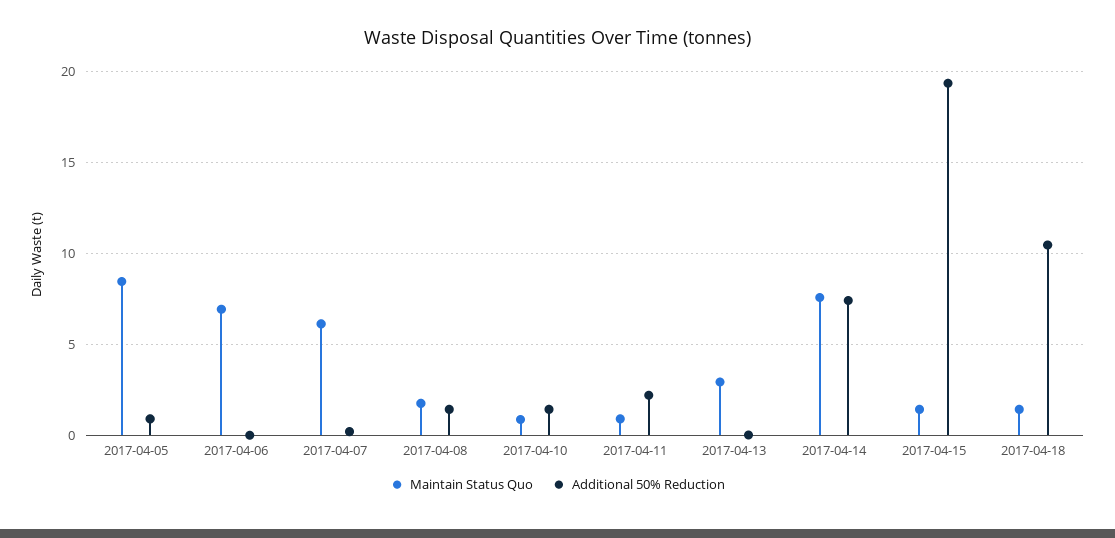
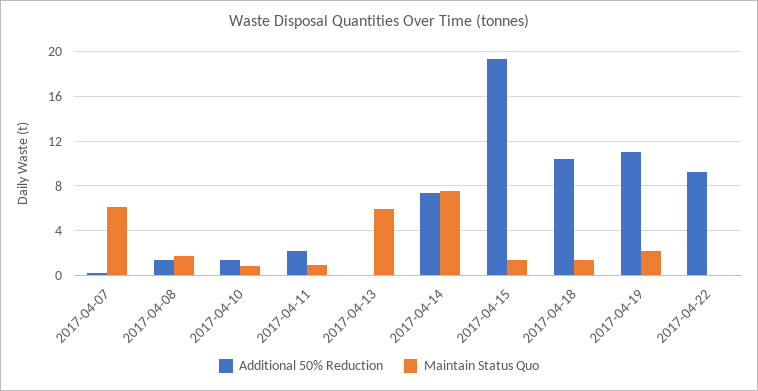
Maintain Status Quo, 2017-04-05: 8.5 -> none
Additional 50% Reduction, 2017-04-05: 1 -> none
Maintain Status Quo, 2017-04-06: 7 -> none
Additional 50% Reduction, 2017-04-06: 0 -> none
Maintain Status Quo, 2017-04-13: 3 -> 6
Additional 50% Reduction, 2017-04-19: none -> 11
Maintain Status Quo, 2017-04-19: none -> 2
Additional 50% Reduction, 2017-04-22: none -> 9
Maintain Status Quo, 2017-04-22: none -> 0

